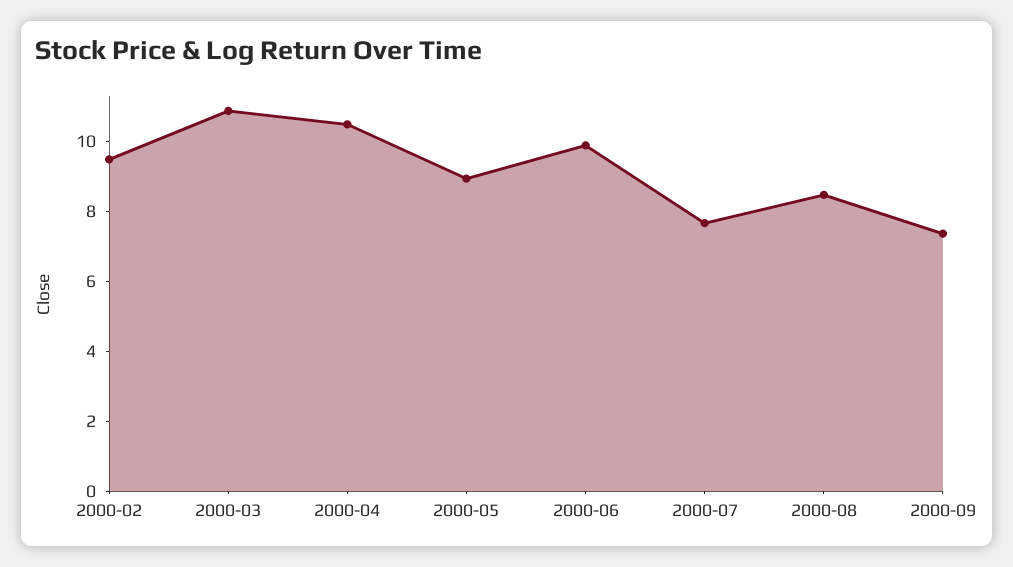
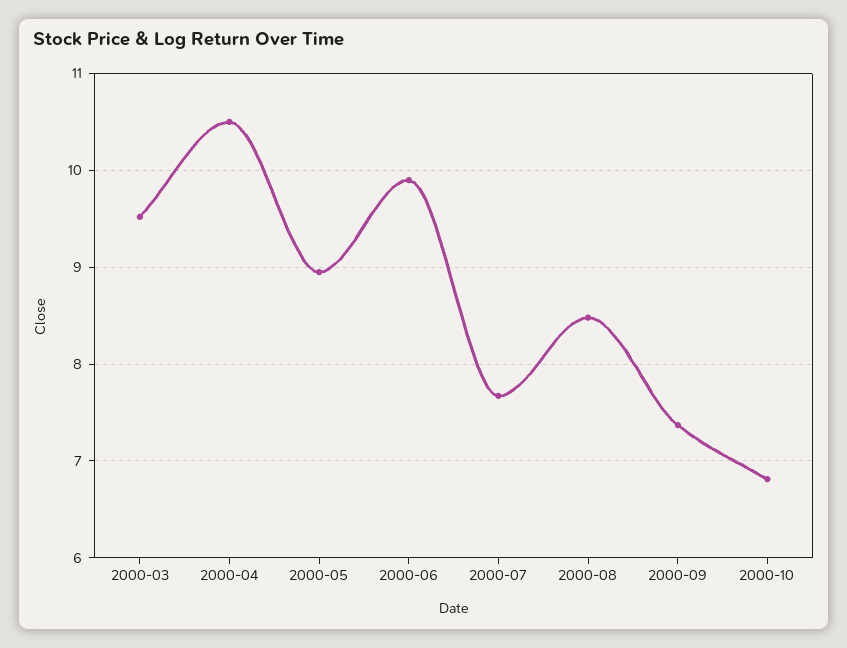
2000-02: 9.5 -> none
2000-03: 11 -> 9.5
2000-10: none -> 6.8

